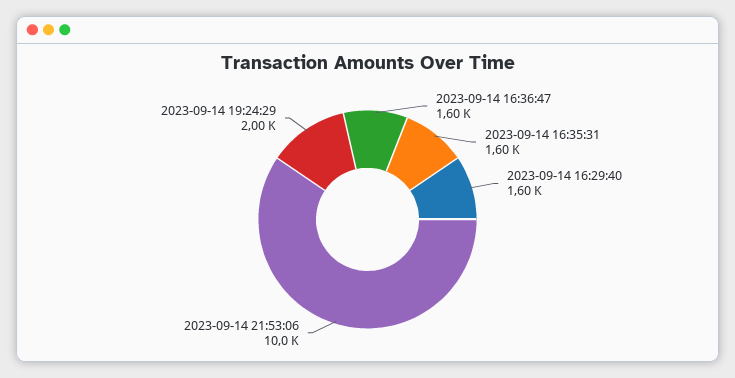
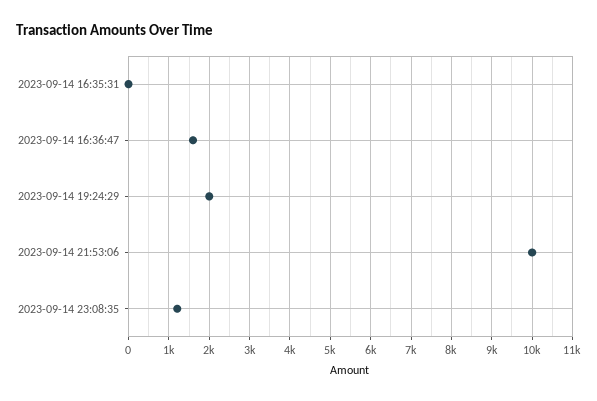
2023-09-14 16:35:31: 1600 -> 0
2023-09-14 16:29:40: 1600 -> none
2023-09-14 23:08:35: none -> 1200

